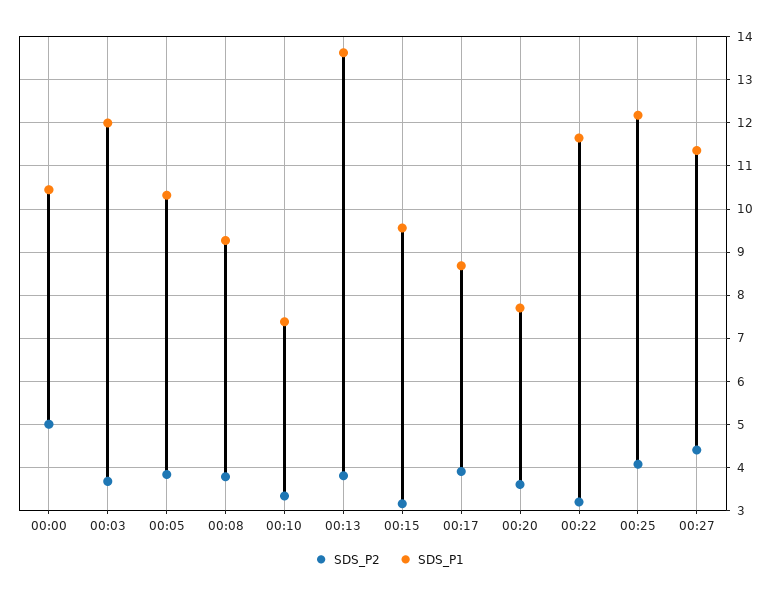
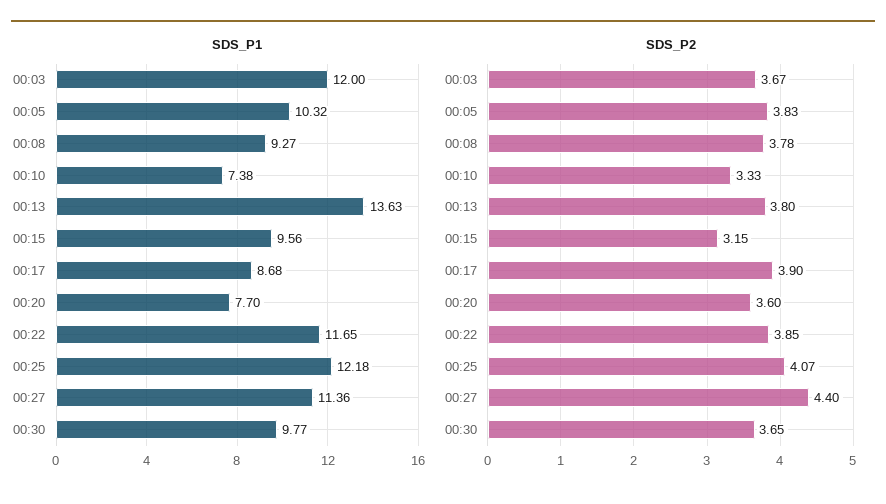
SDS_P2, 00:00: 5 -> none
SDS_P1, 00:00: 10.4 -> none
SDS_P2, 00:22: 3.2 -> 3.85
SDS_P1, 00:30: none -> 9.77
SDS_P2, 00:30: none -> 3.65

